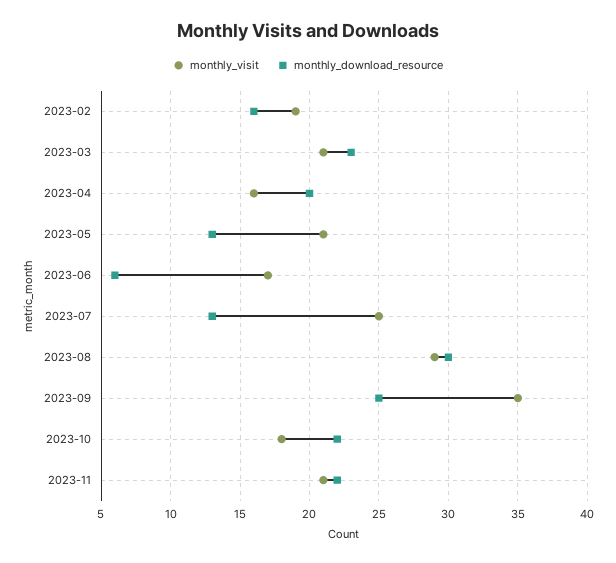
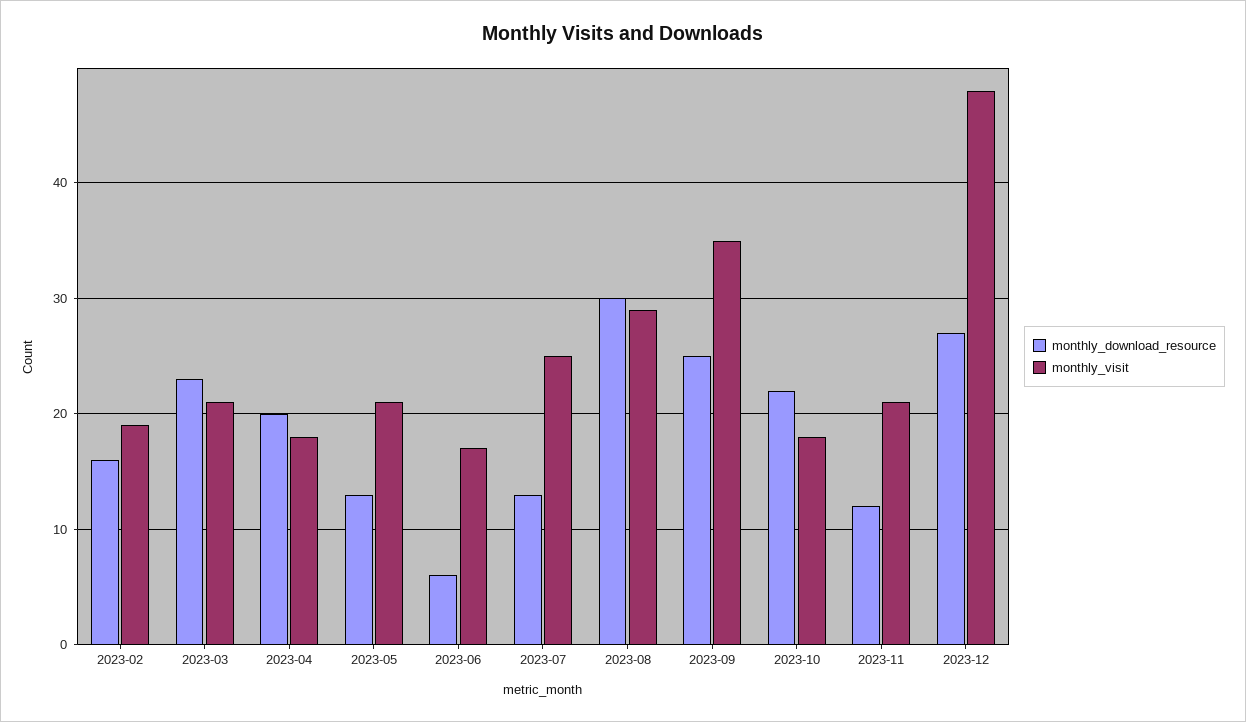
monthly_visit, 2023-04: 16 -> 18
monthly_download_resource, 2023-11: 22 -> 12
monthly_download_resource, 2023-12: none -> 27
monthly_visit, 2023-12: none -> 48

